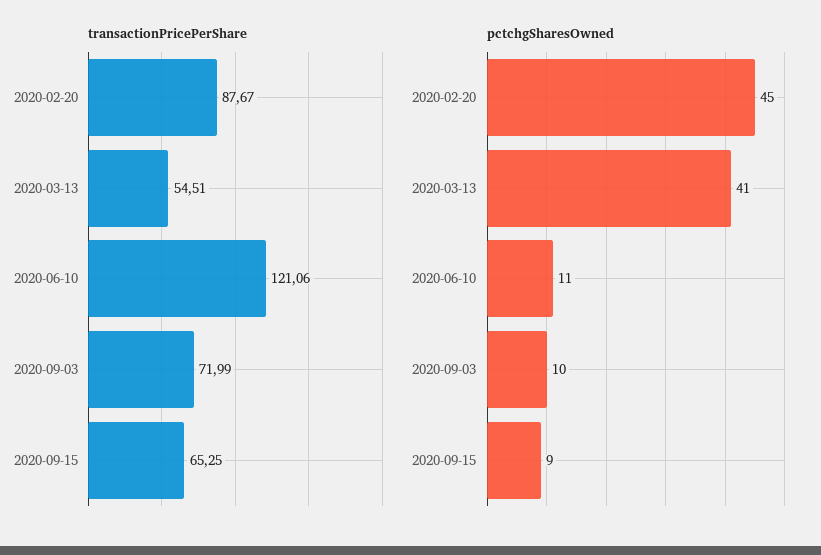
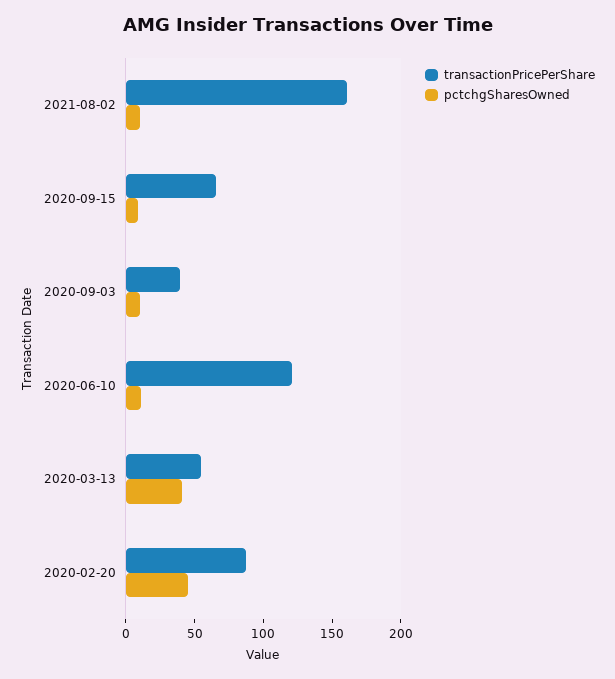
transactionPricePerShare, 2020-09-03: 71.99 -> 40
transactionPricePerShare, 2021-08-02: none -> 160
pctchgSharesOwned, 2021-08-02: none -> 10

